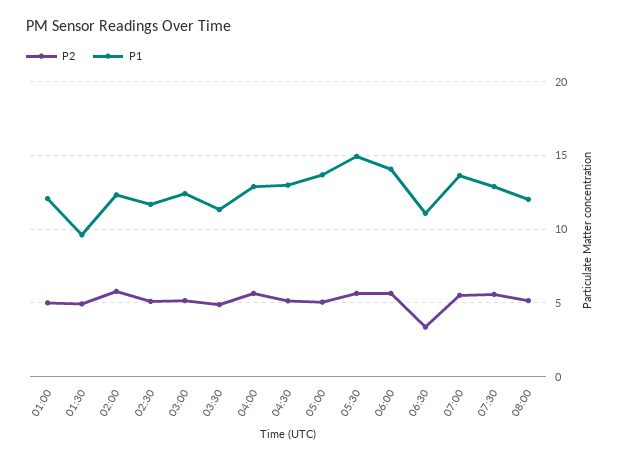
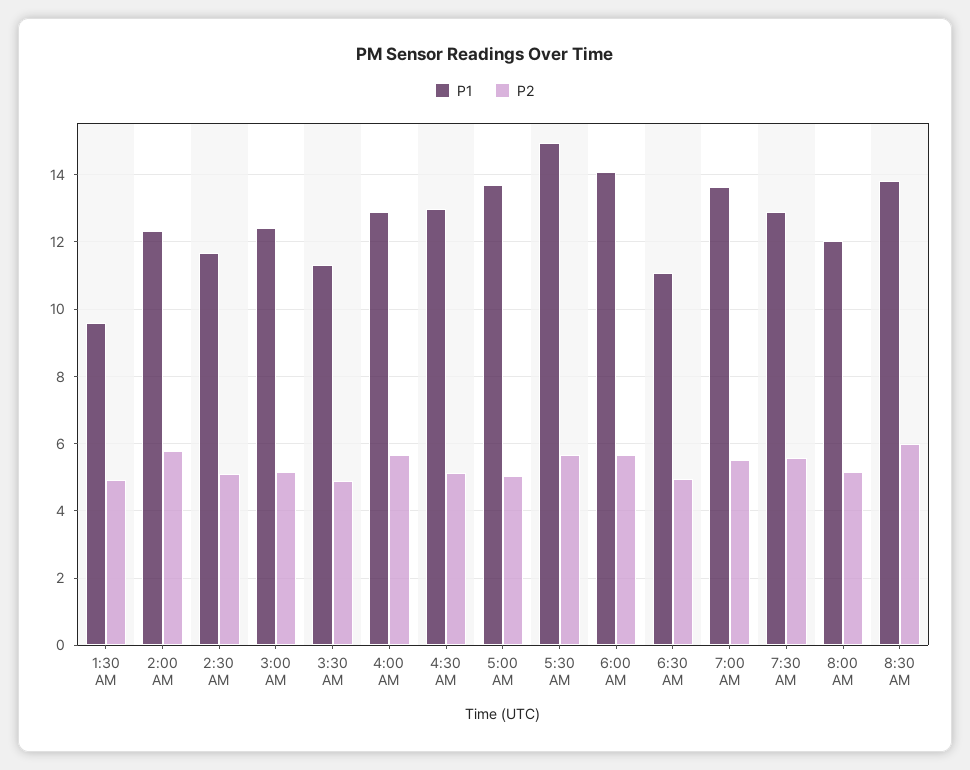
P2, 01:00: 5 -> none
P1, 01:00: 12 -> none
P2, 06:30: 3.5 -> 5
P1, 8:30 AM: none -> 13.8
P2, 8:30 AM: none -> 6

